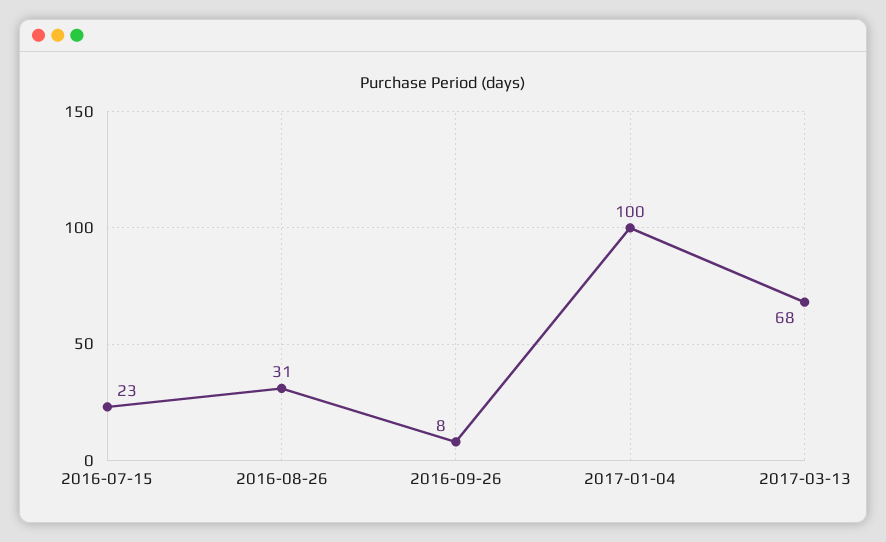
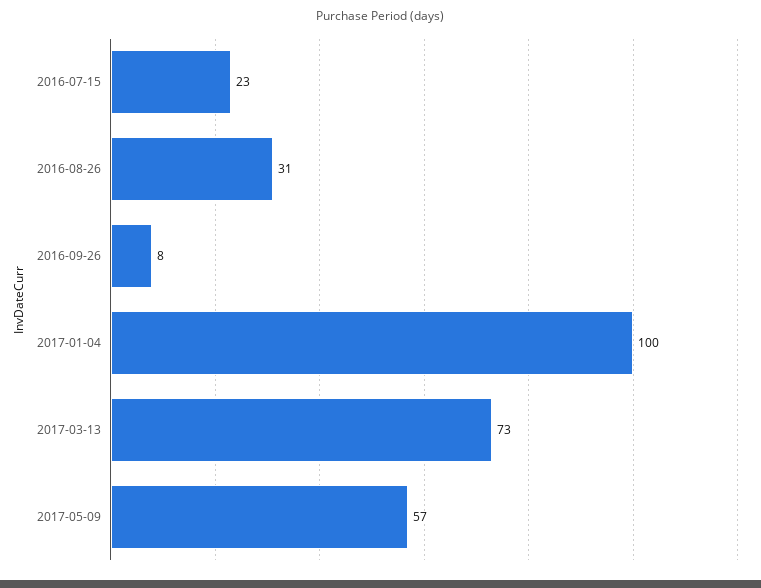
2017-03-13: 68 -> 73
2017-05-09: none -> 57

